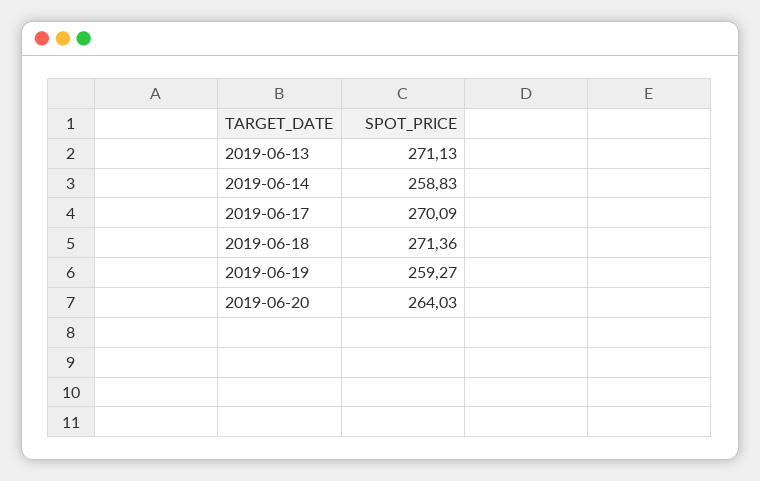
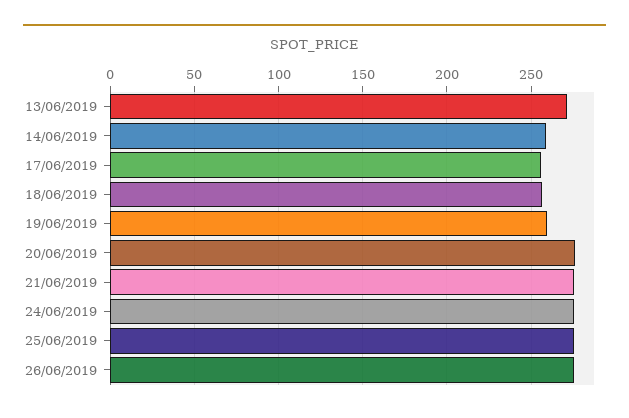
2019-06-17: 270.09 -> 255
2019-06-18: 271.36 -> 255
2019-06-20: 264.03 -> 275
21/06/2019: none -> 275
24/06/2019: none -> 275
25/06/2019: none -> 275
26/06/2019: none -> 275

